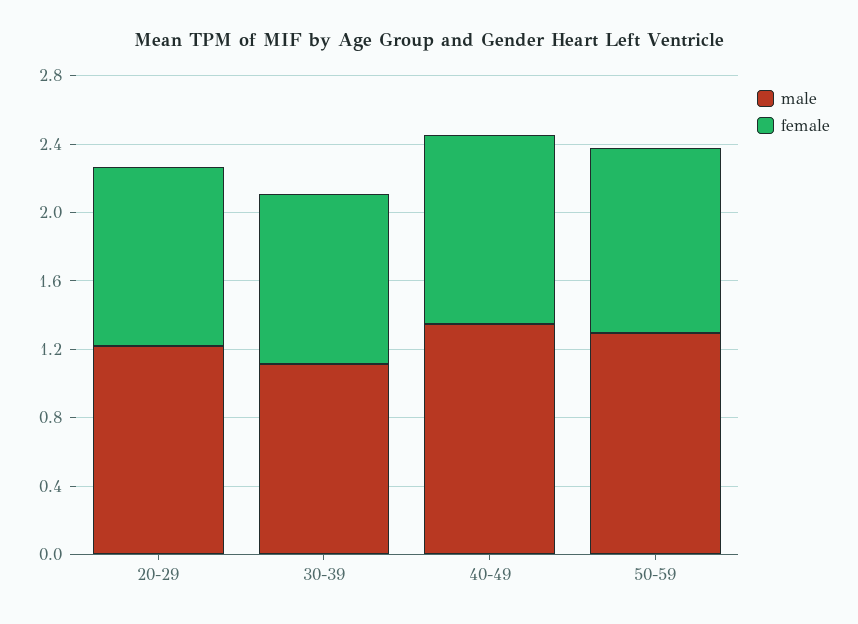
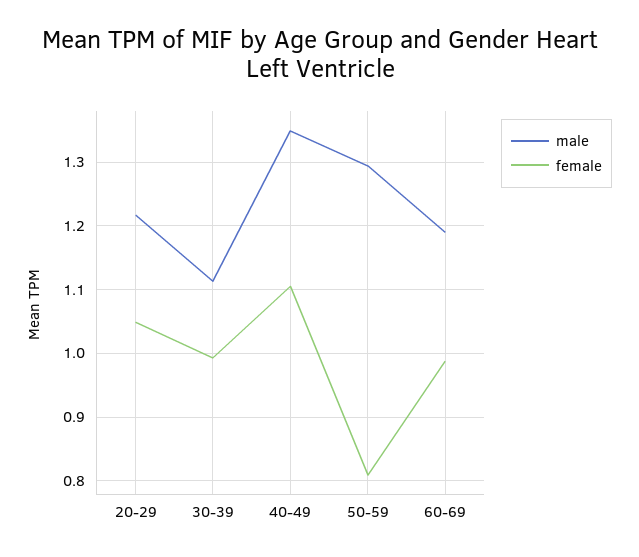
female, 50-59: 1.1 -> 0.81
male, 60-69: none -> 1.19
female, 60-69: none -> 0.99

